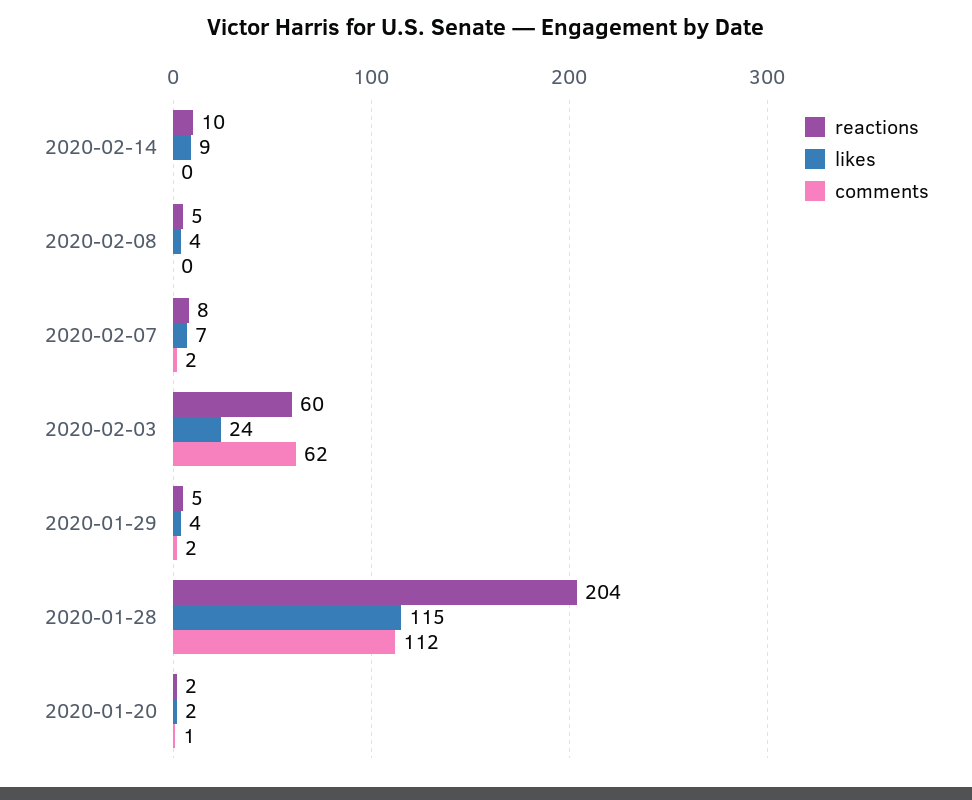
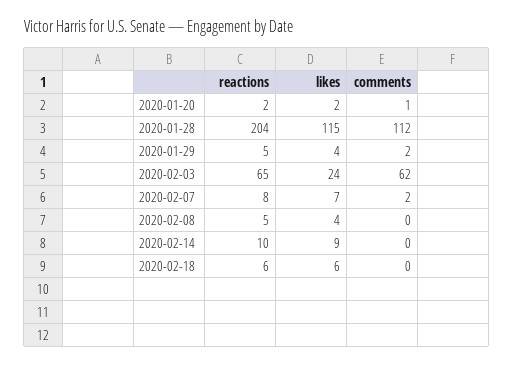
reactions, 2020-02-03: 60 -> 65
reactions, 2020-02-18: none -> 6
likes, 2020-02-18: none -> 6
comments, 2020-02-18: none -> 0

